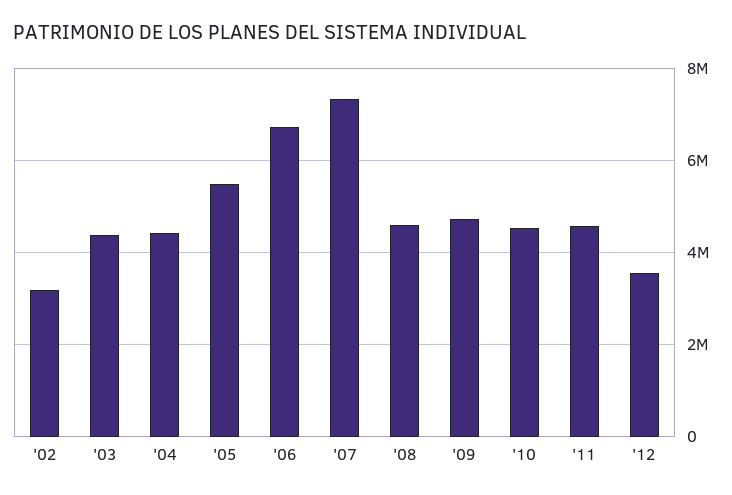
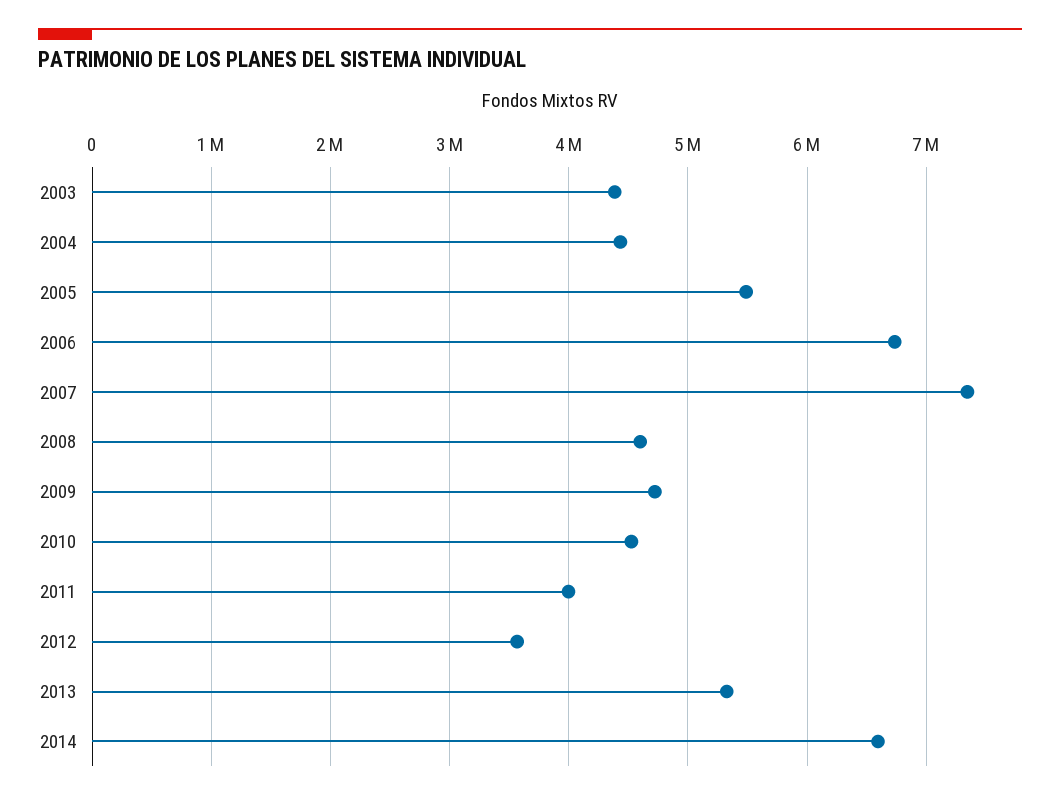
'02: 3200000 -> none
'11: 4600000 -> 4000000
2013: none -> 5300000
2014: none -> 6600000

